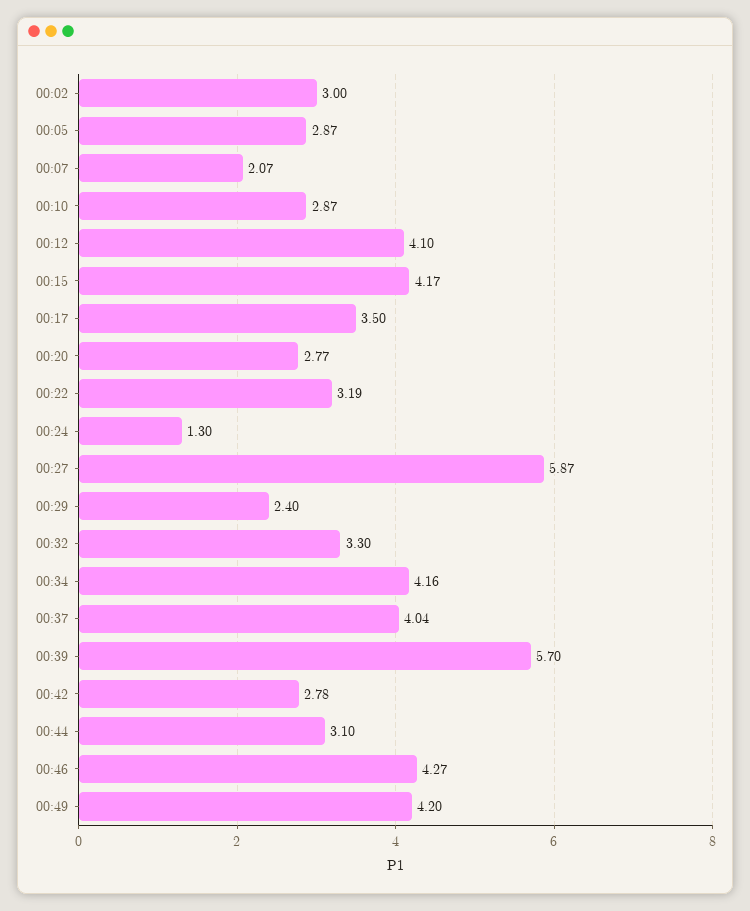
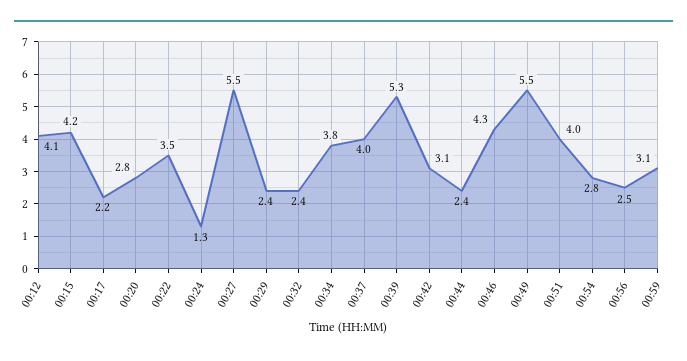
00:02: 3 -> none
00:05: 2.87 -> none
00:07: 2.07 -> none
00:10: 2.87 -> none
00:17: 3.5 -> 2.2
00:22: 3.19 -> 3.5
00:27: 5.87 -> 5.5
00:32: 3.3 -> 2.4
00:34: 4.16 -> 3.8
00:39: 5.7 -> 5.3
00:42: 2.78 -> 3.1
00:44: 3.1 -> 2.4
00:49: 4.2 -> 5.5
00:51: none -> 4
00:54: none -> 2.8
00:56: none -> 2.5
00:59: none -> 3.1

